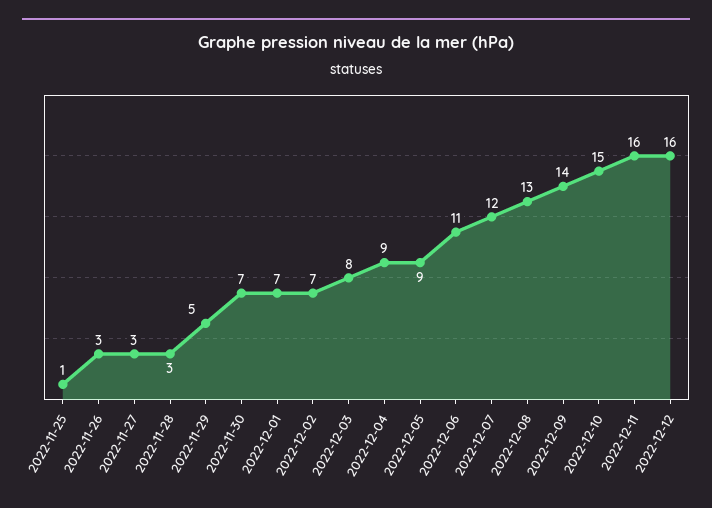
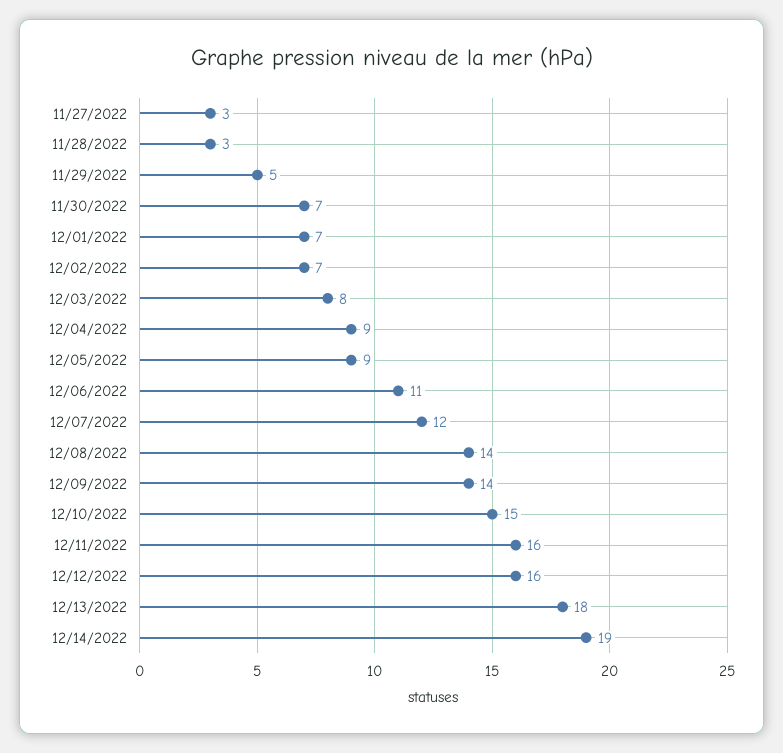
2022-11-25: 1 -> none
2022-11-26: 3 -> none
2022-12-08: 13 -> 14
12/13/2022: none -> 18
12/14/2022: none -> 19

